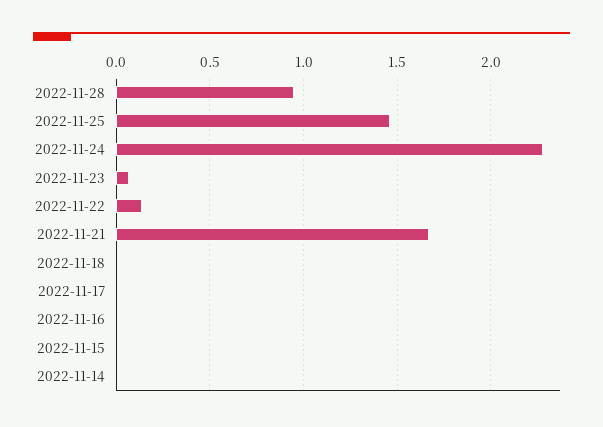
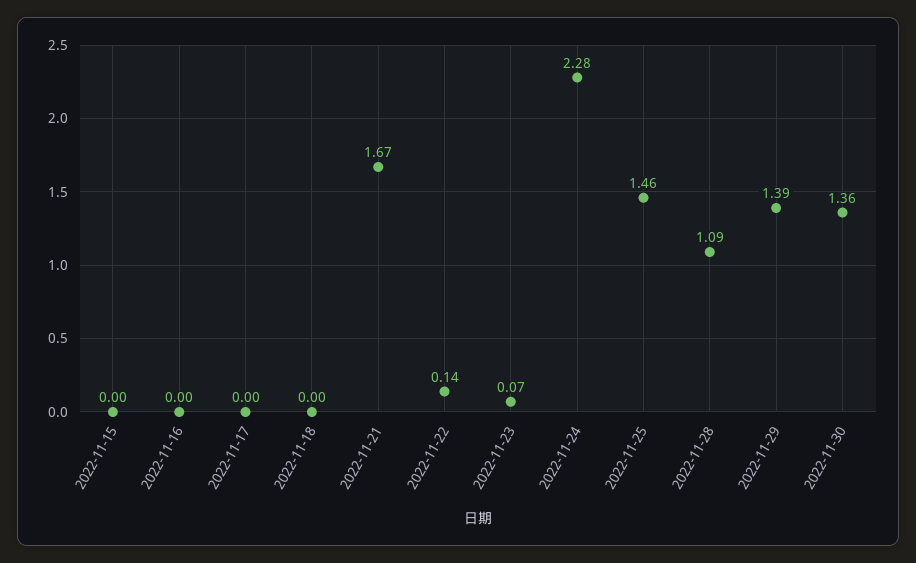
2022-11-28: 0.95 -> 1.09
2022-11-14: 0 -> none
2022-11-29: none -> 1.39
2022-11-30: none -> 1.36

